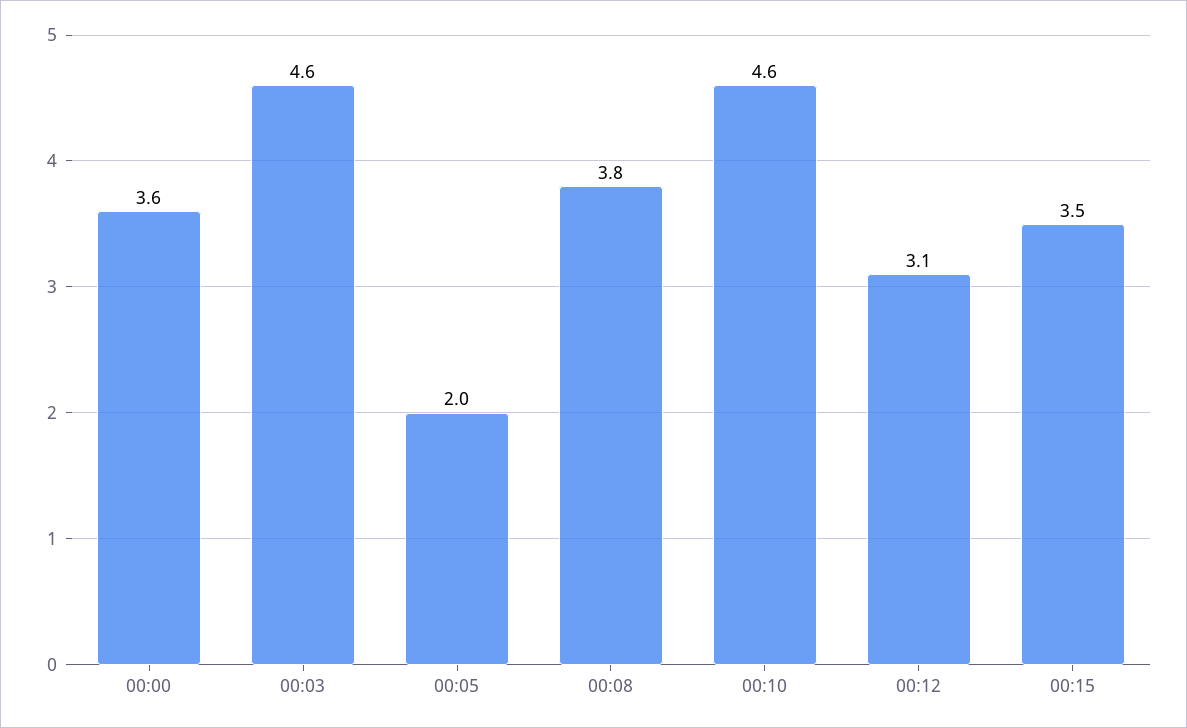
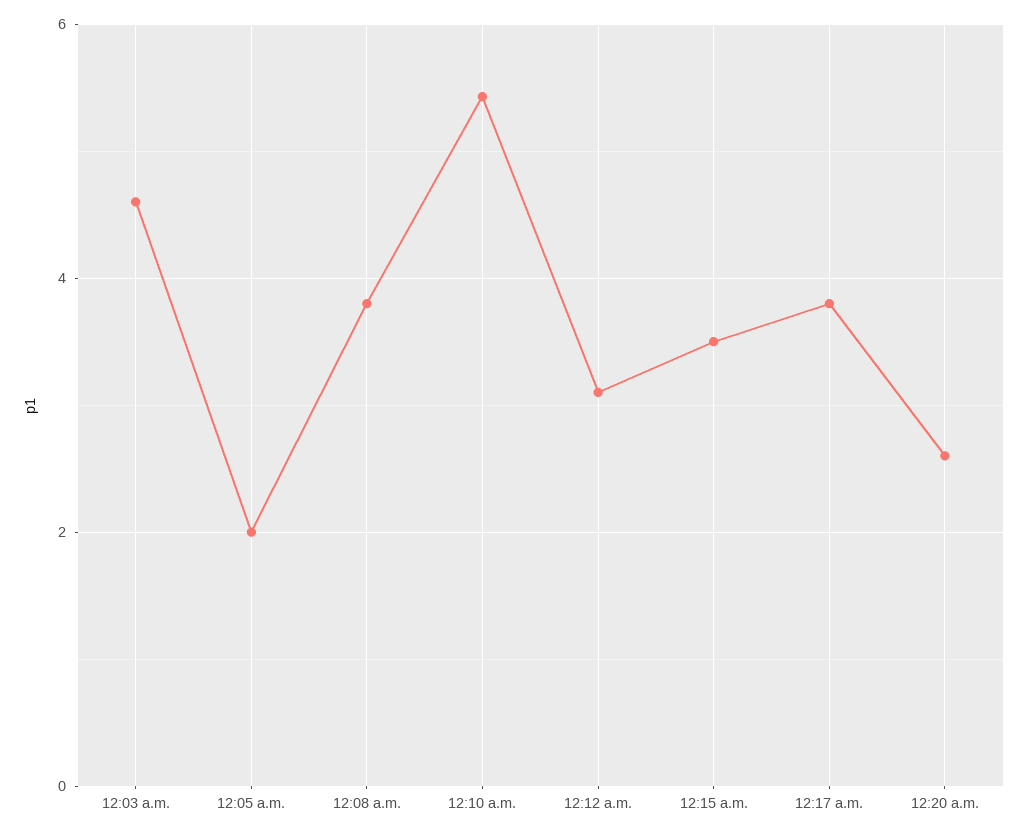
00:00: 3.6 -> none
00:10: 4.6 -> 5.4
12:17 a.m.: none -> 3.8
12:20 a.m.: none -> 2.6

